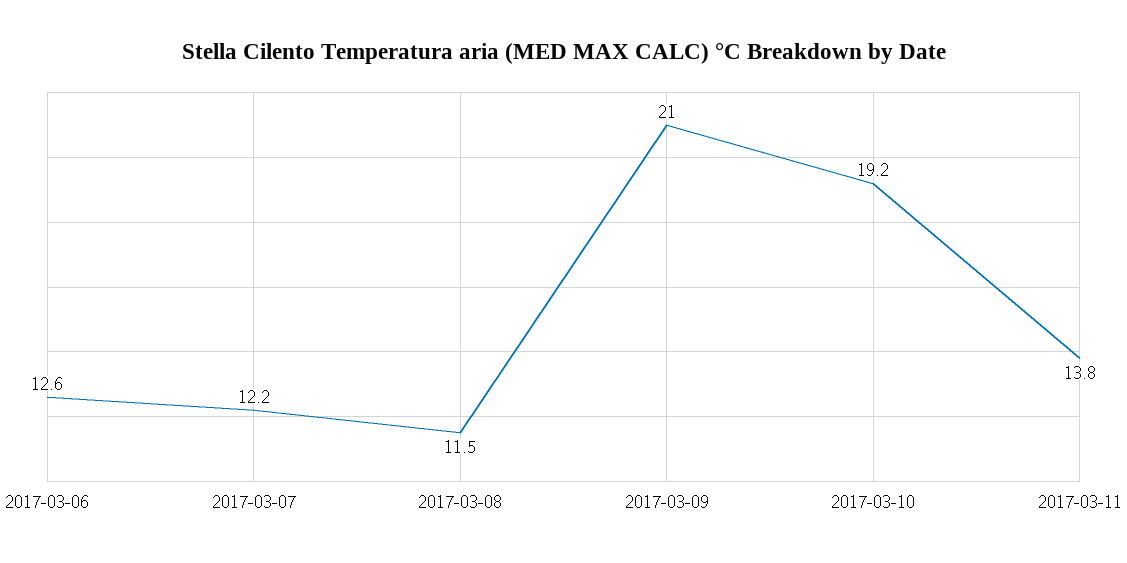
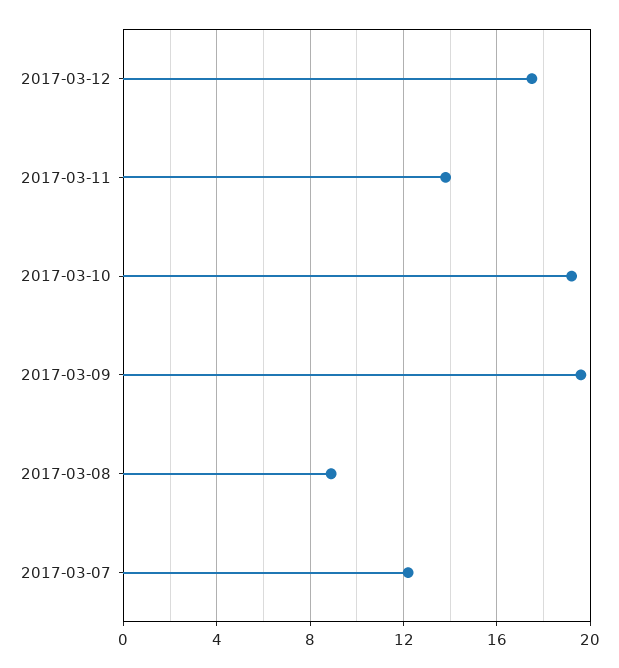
2017-03-06: 12.6 -> none
2017-03-08: 11.5 -> 9
2017-03-09: 21 -> 19.5
2017-03-12: none -> 17.5

